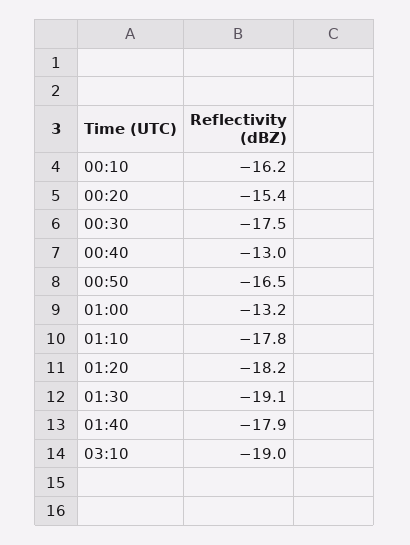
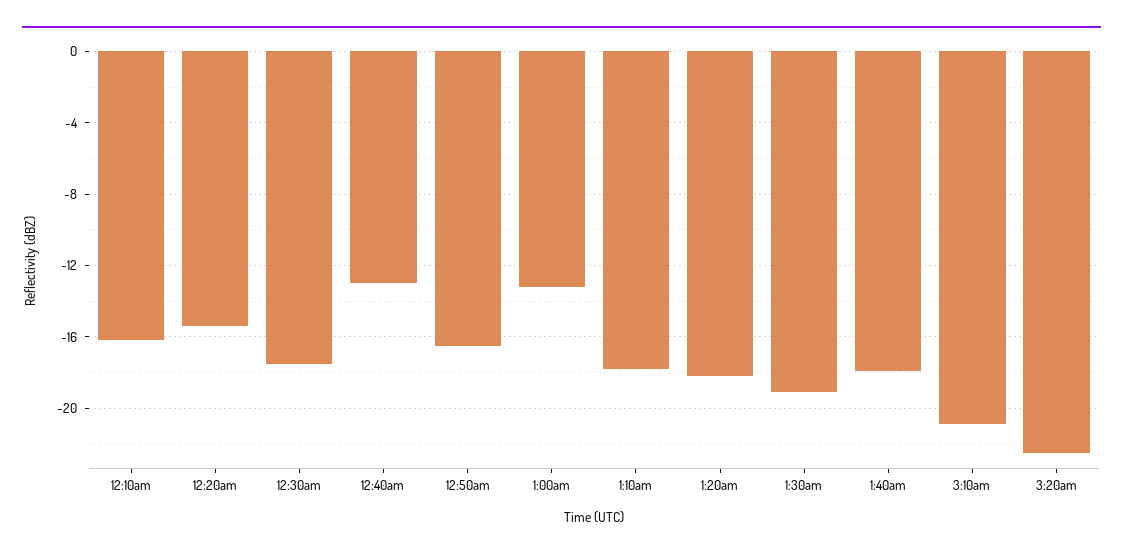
03:10: -19 -> -21
3:20am: none -> -22.5

